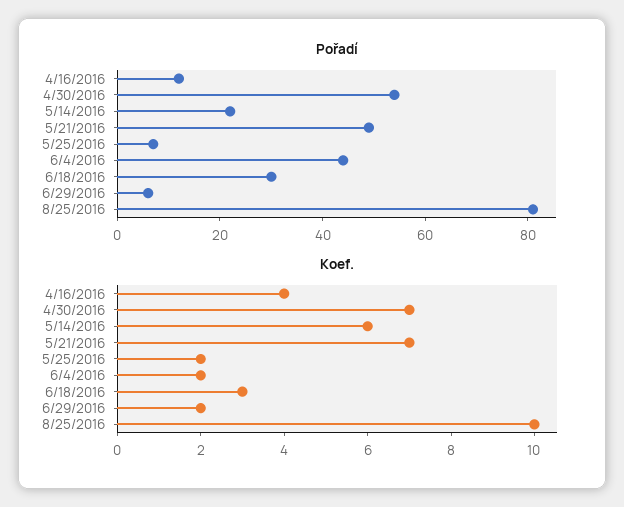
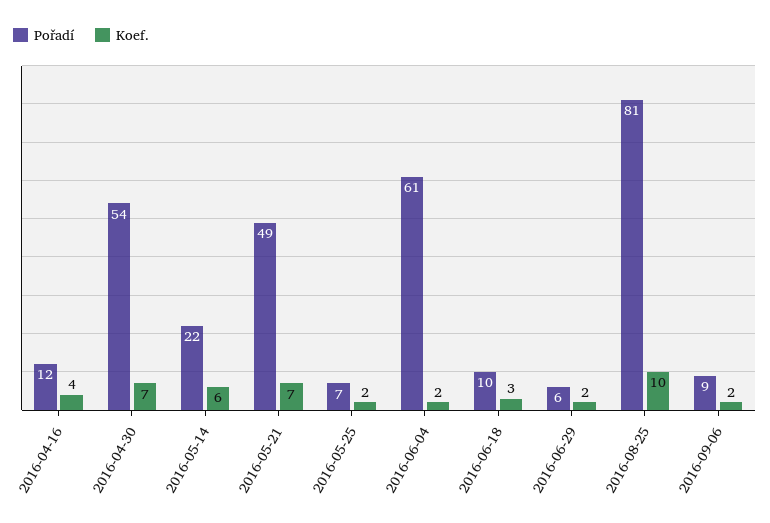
Pořadí, 6/4/2016: 45 -> 61
Pořadí, 6/18/2016: 30 -> 10
Pořadí, 2016-09-06: none -> 9
Koef., 2016-09-06: none -> 2

